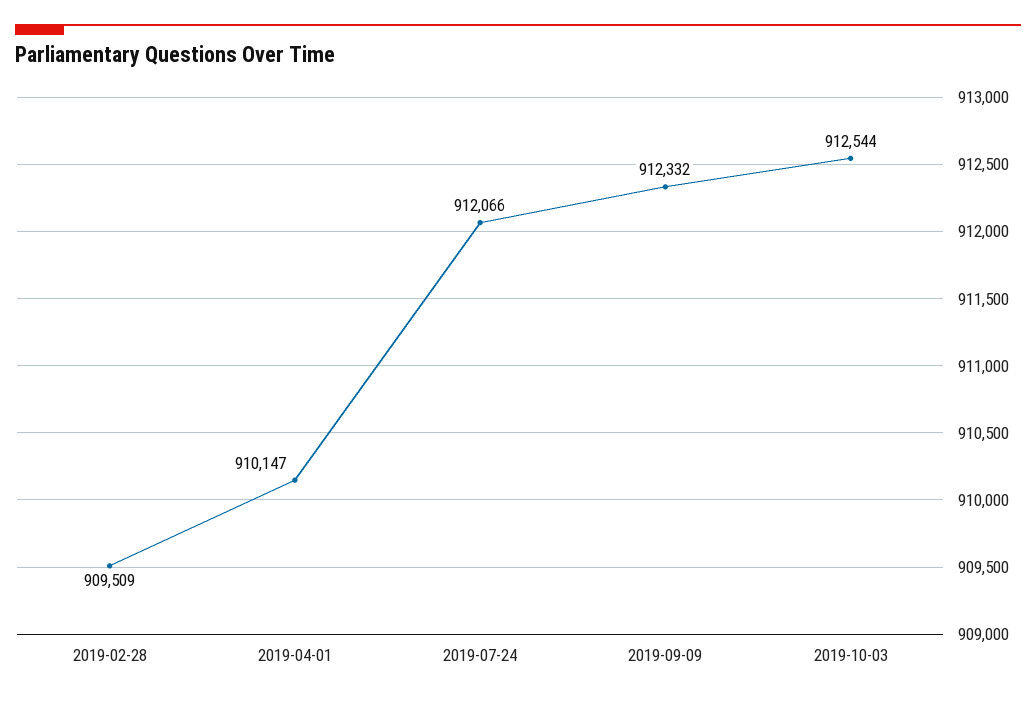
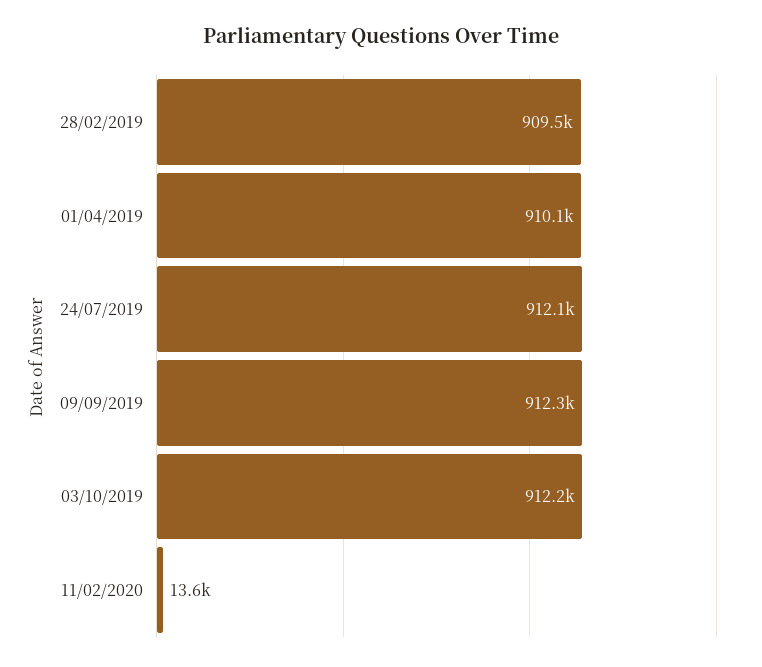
2019-10-03: 912544 -> 912200
11/02/2020: none -> 13600

